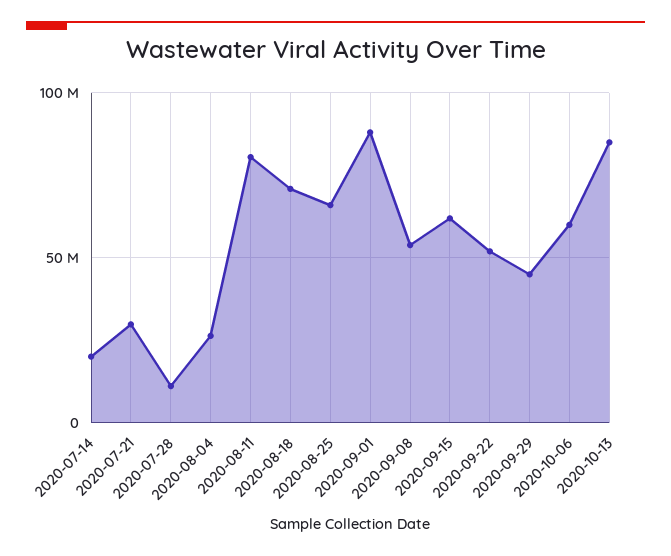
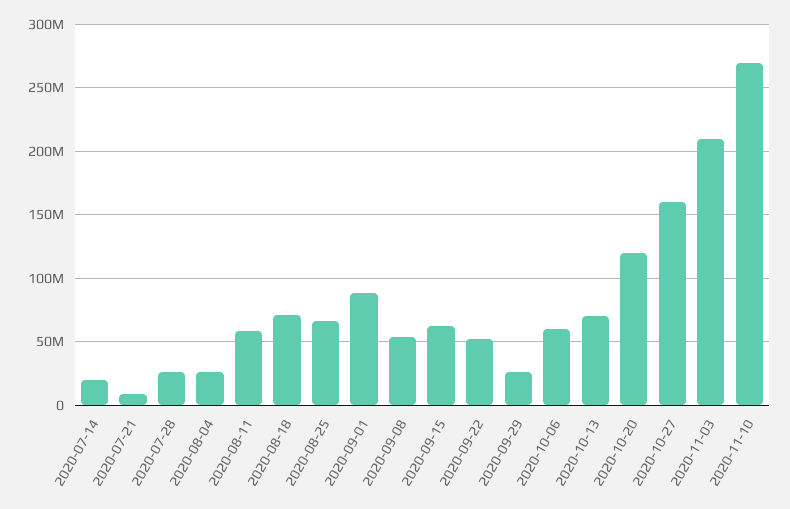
2020-07-21: 30000000 -> 10000000
2020-07-28: 10000000 -> 25000000
2020-08-11: 80000000 -> 60000000
2020-09-29: 45000000 -> 25000000
2020-10-13: 85000000 -> 70000000
2020-10-20: none -> 120000000
2020-10-27: none -> 160000000
2020-11-03: none -> 210000000
2020-11-10: none -> 270000000

